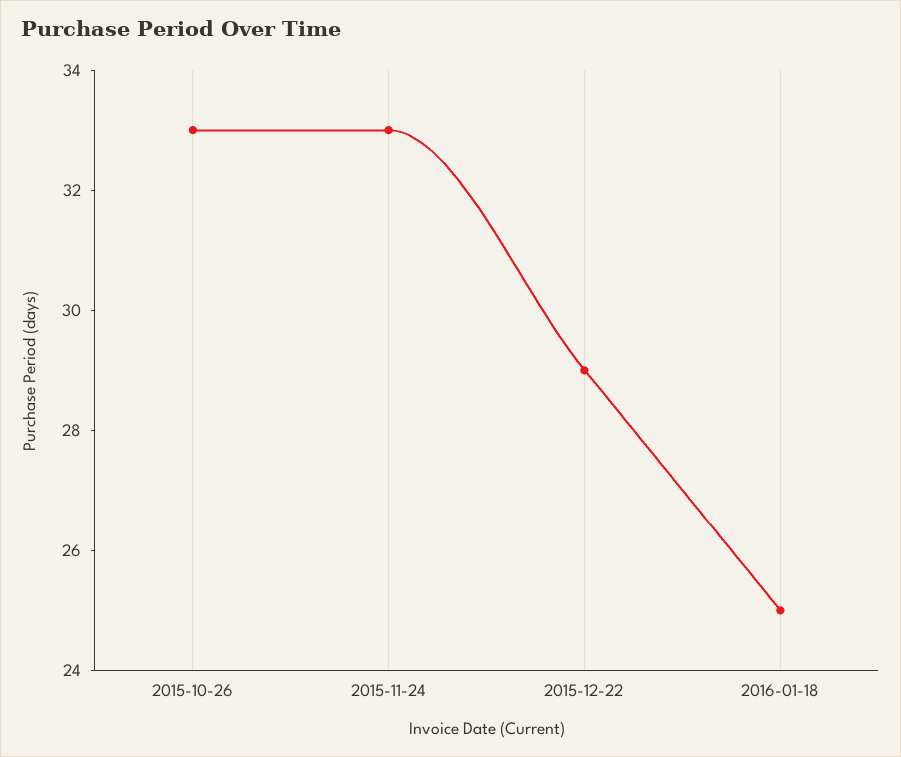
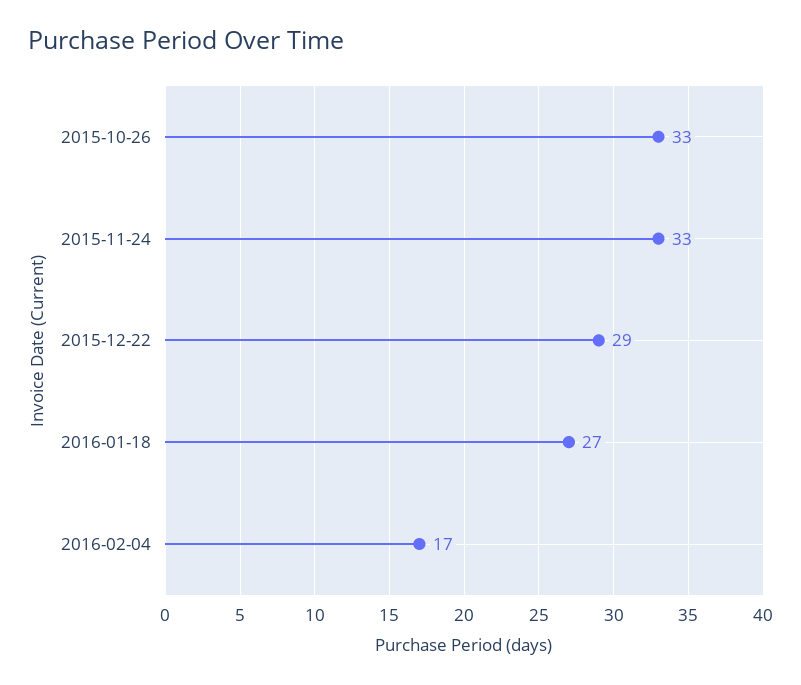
2016-01-18: 25 -> 27
2016-02-04: none -> 17

